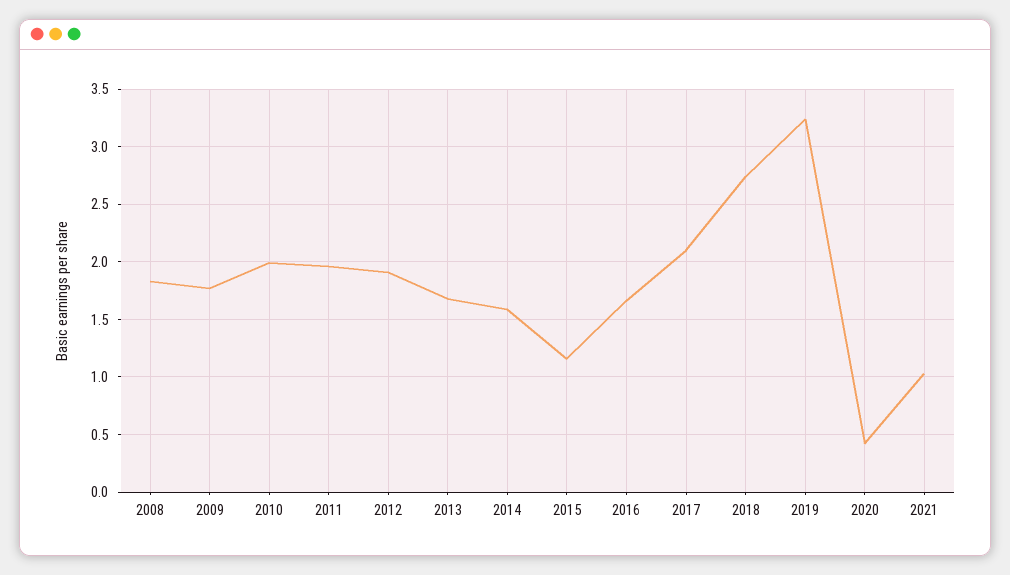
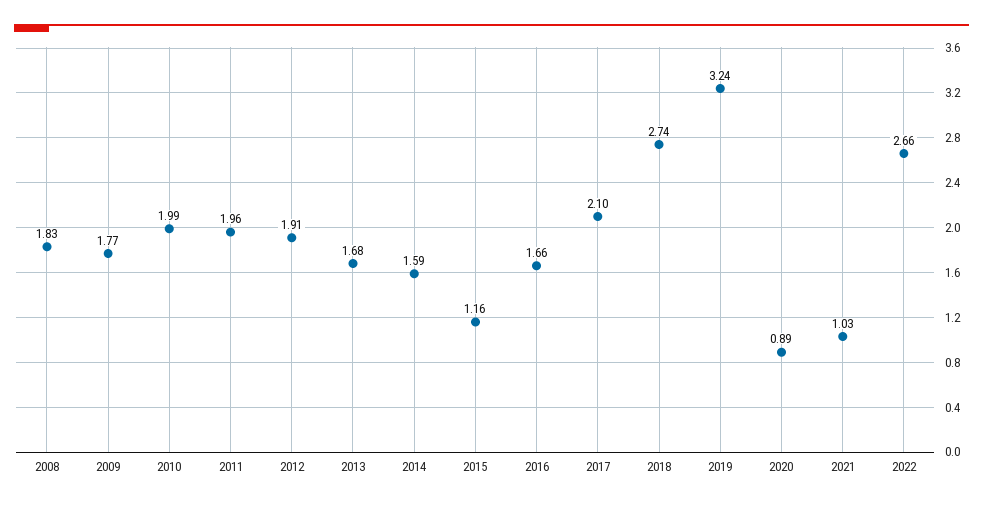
2020: 0.4 -> 0.89
2022: none -> 2.66

